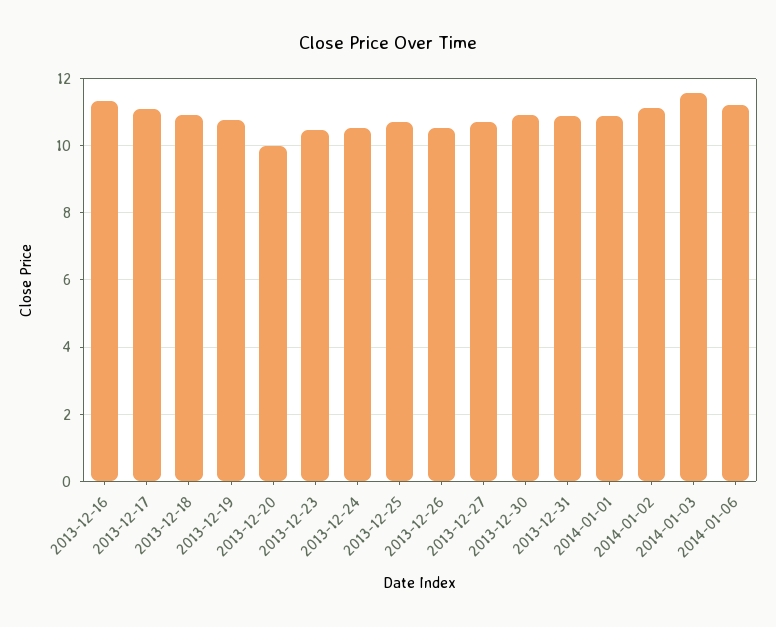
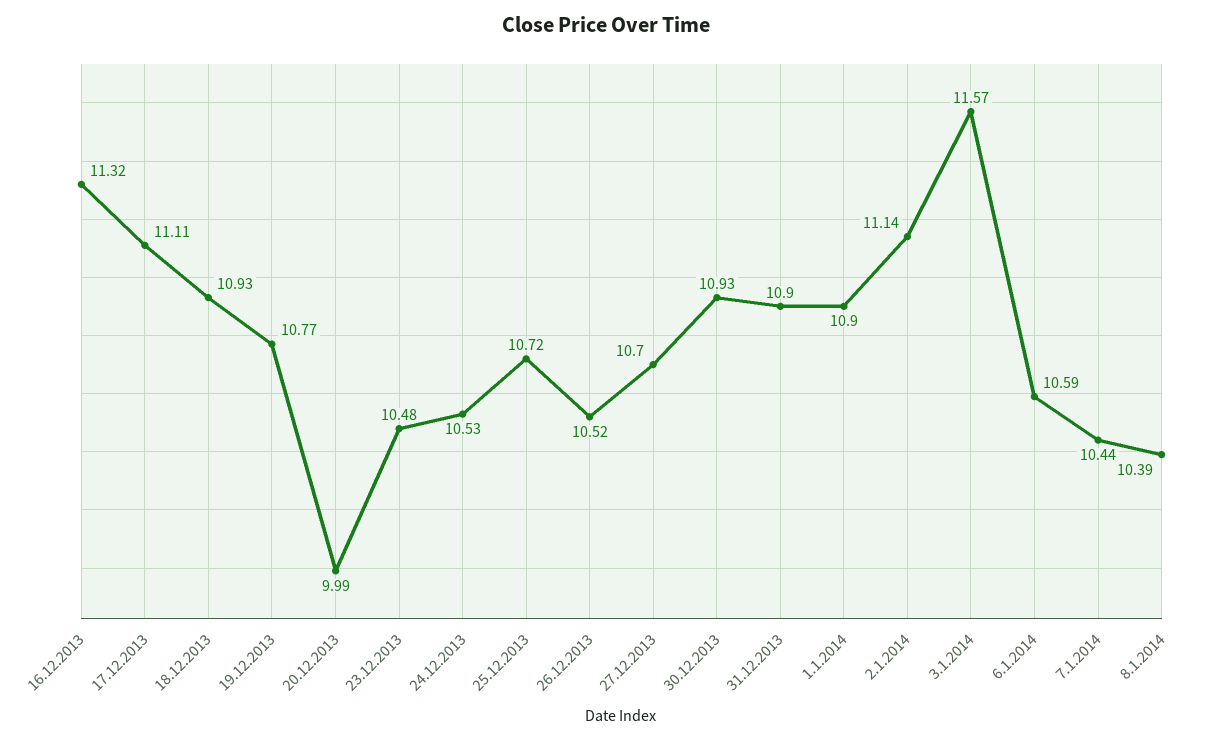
2014-01-06: 11.2 -> 10.59
7.1.2014: none -> 10.44
8.1.2014: none -> 10.39

